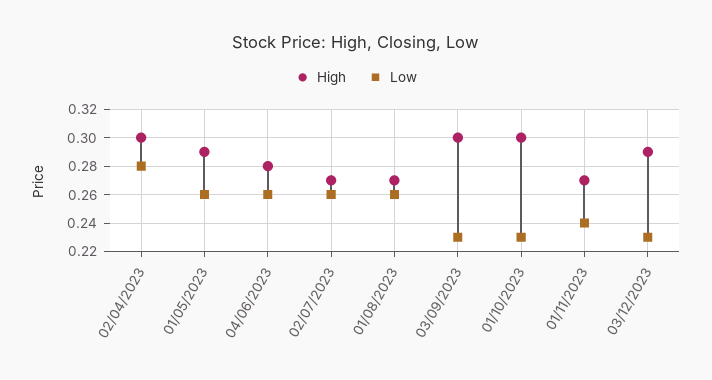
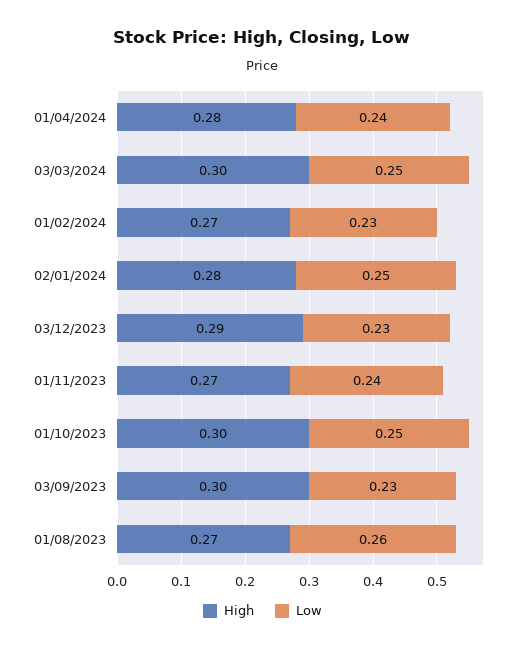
High, 02/04/2023: 0.3 -> none
Low, 02/04/2023: 0.28 -> none
High, 01/05/2023: 0.29 -> none
Low, 01/05/2023: 0.26 -> none
High, 04/06/2023: 0.28 -> none
Low, 04/06/2023: 0.26 -> none
High, 02/07/2023: 0.27 -> none
Low, 02/07/2023: 0.26 -> none
Low, 01/10/2023: 0.23 -> 0.25
High, 01/04/2024: none -> 0.28
Low, 01/04/2024: none -> 0.24
High, 03/03/2024: none -> 0.3
Low, 03/03/2024: none -> 0.25
High, 01/02/2024: none -> 0.27
Low, 01/02/2024: none -> 0.23
High, 02/01/2024: none -> 0.28
Low, 02/01/2024: none -> 0.25

